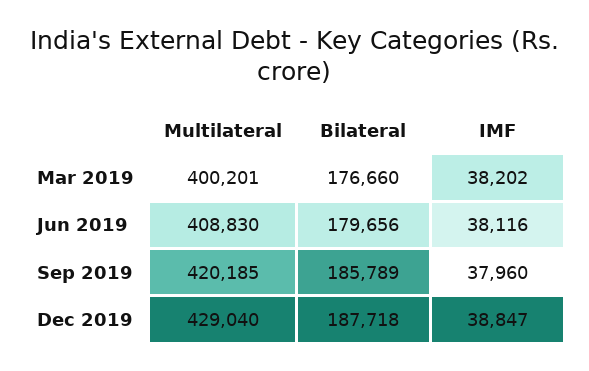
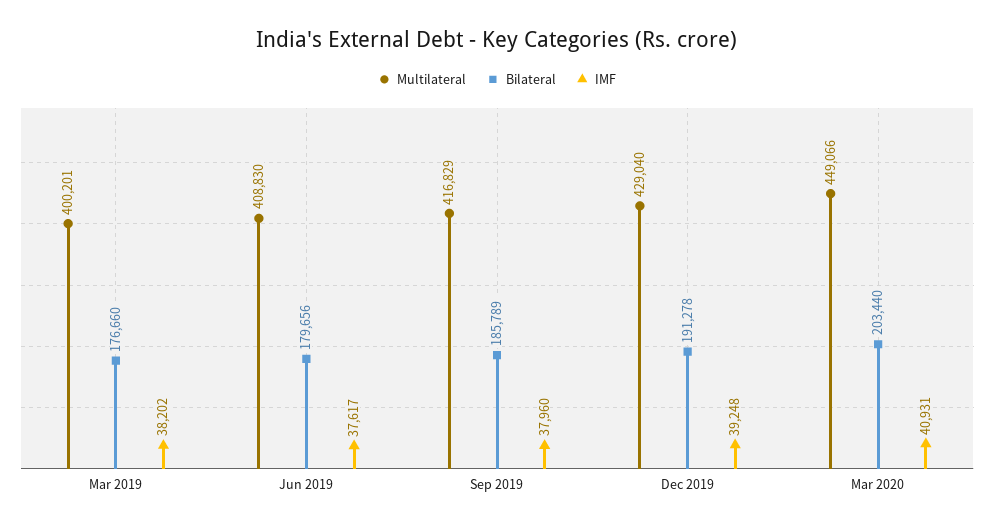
IMF, Jun 2019: 38116 -> 37617
Multilateral, Sep 2019: 420185 -> 416829
Bilateral, Dec 2019: 187718 -> 191278
IMF, Dec 2019: 38847 -> 39248
Multilateral, Mar 2020: none -> 449066
Bilateral, Mar 2020: none -> 203440
IMF, Mar 2020: none -> 40931

